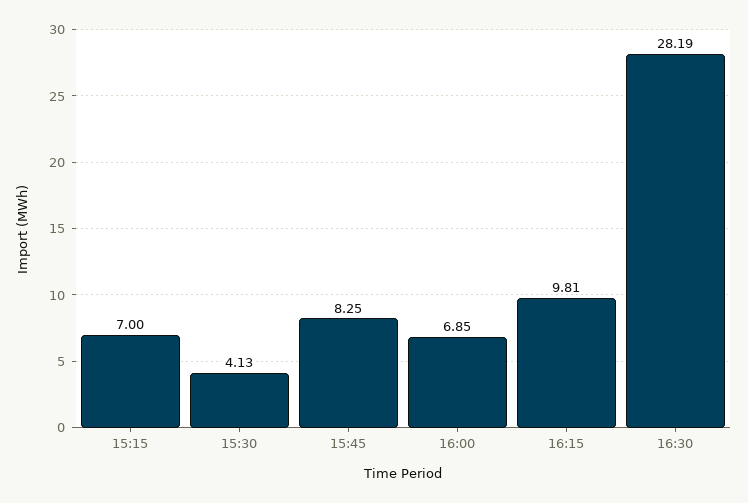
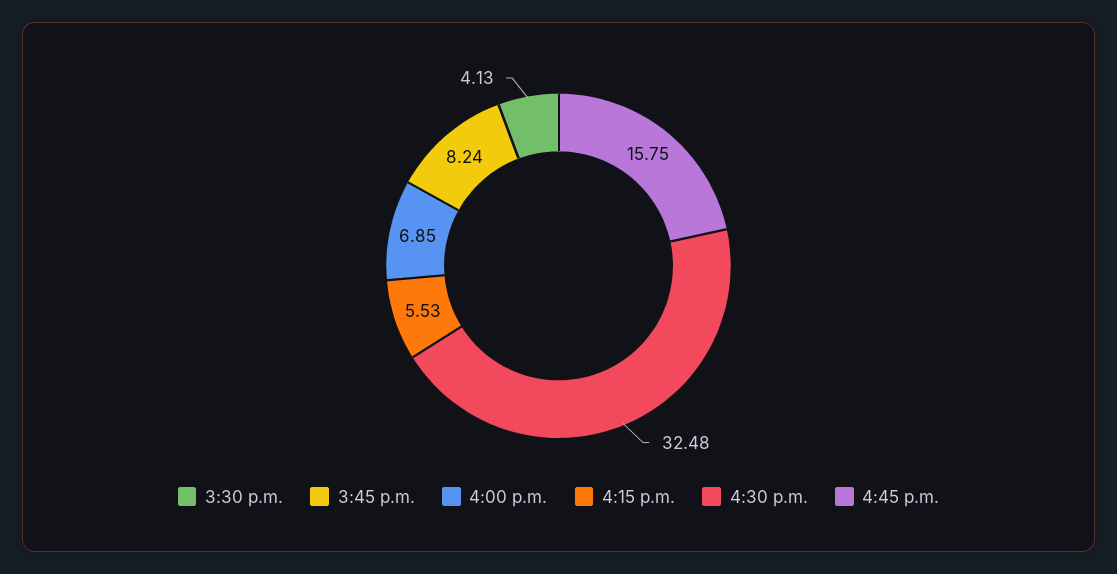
15:15: 7 -> none
15:45: 8.25 -> 8.24
16:15: 9.81 -> 5.53
16:30: 28.19 -> 32.48
4:45 p.m.: none -> 15.75

